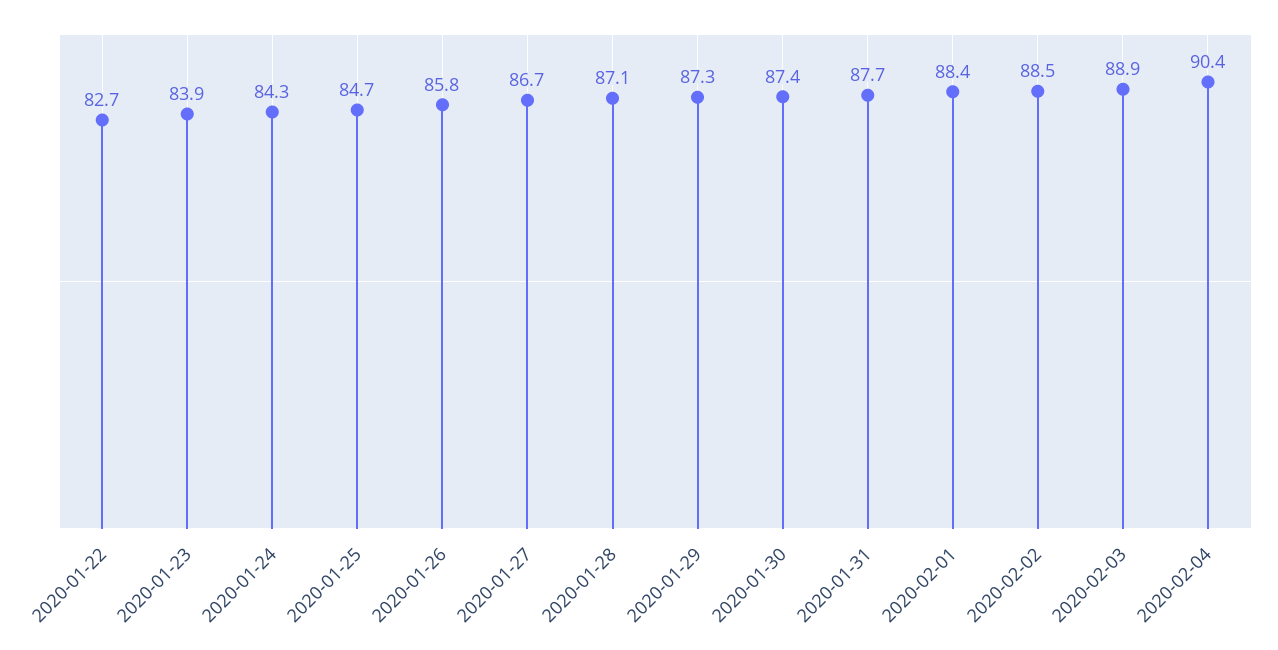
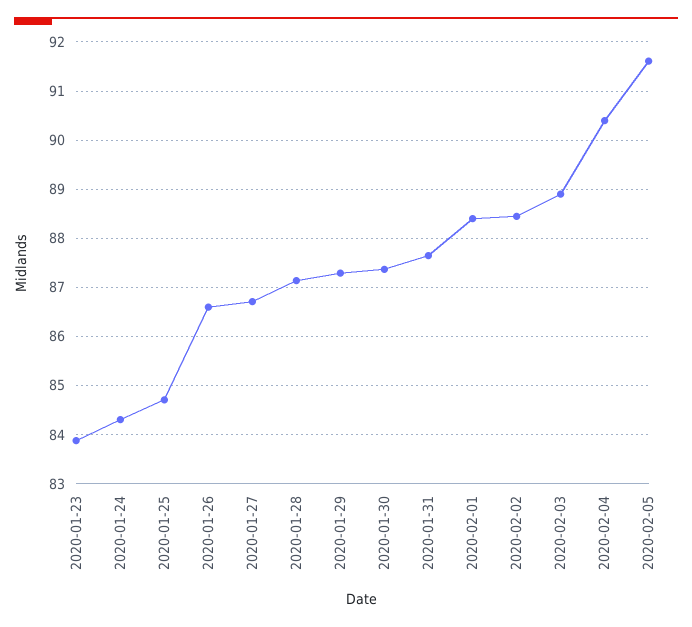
2020-01-22: 82.7 -> none
2020-01-26: 85.8 -> 86.6
2020-02-05: none -> 91.6

